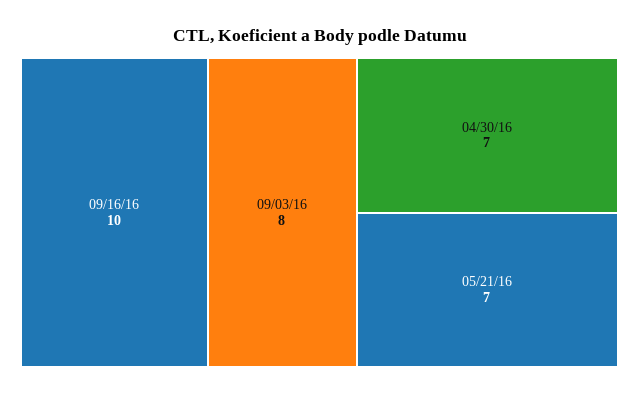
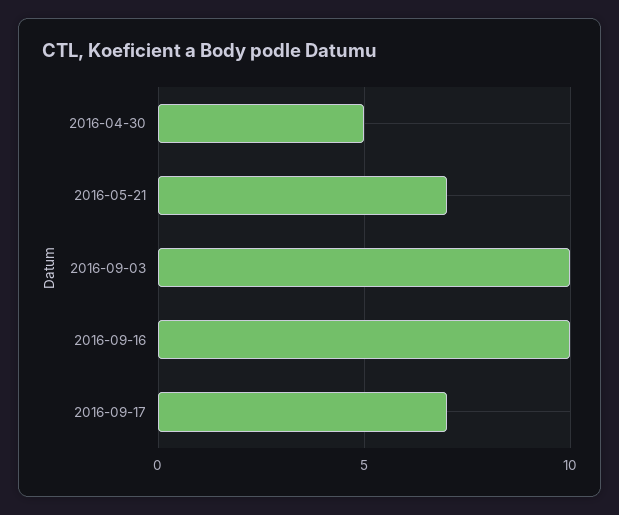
09/03/16: 8 -> 10
04/30/16: 7 -> 5
2016-09-17: none -> 7

